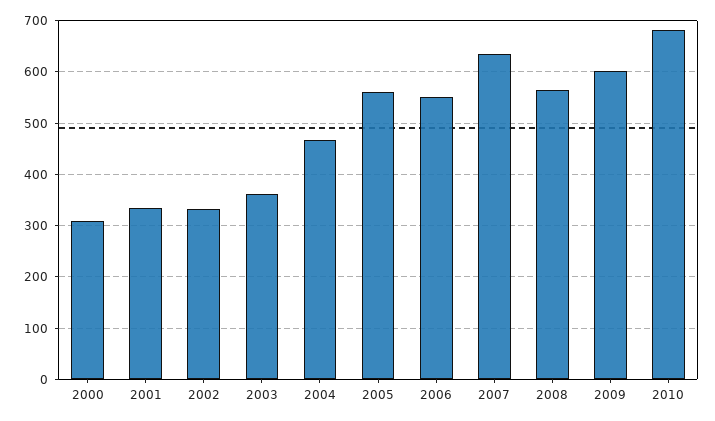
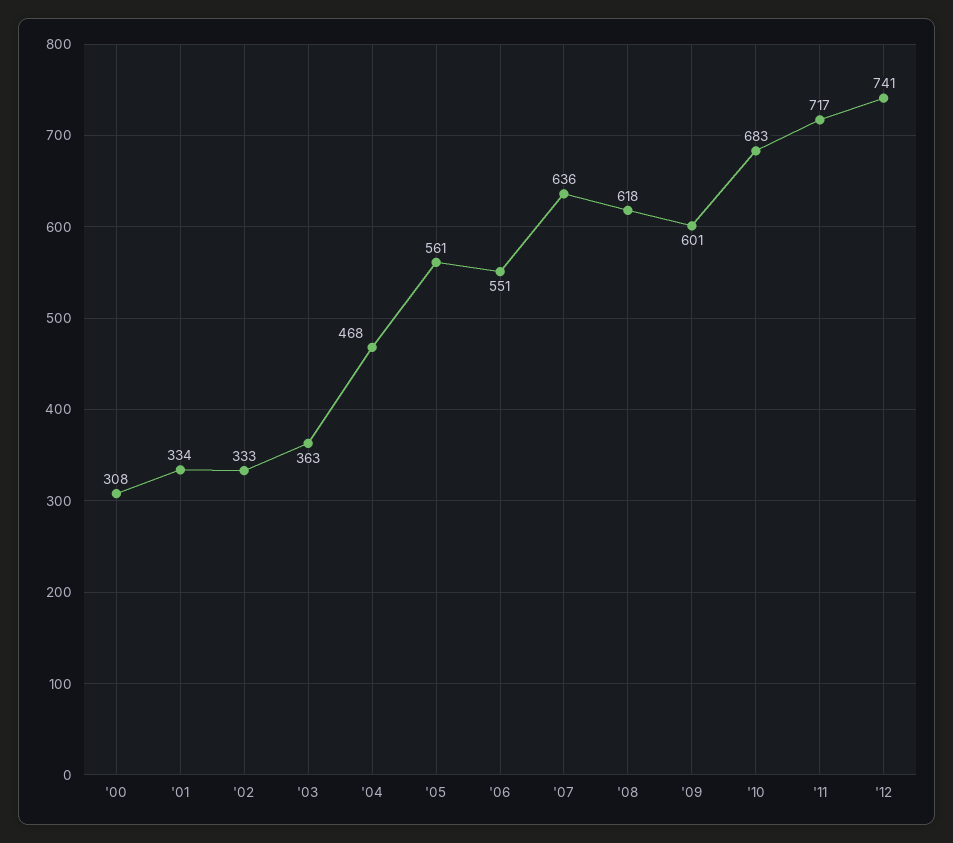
2008: 560 -> 618
'11: none -> 717
'12: none -> 741

